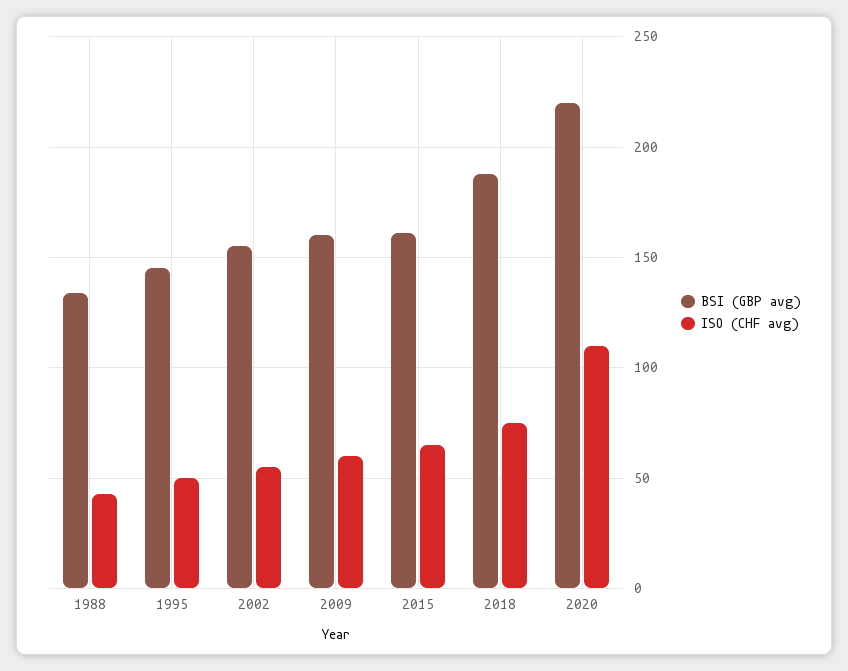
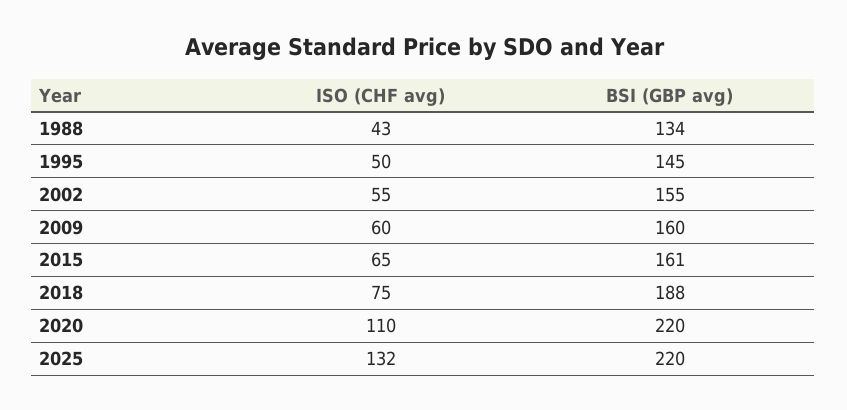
ISO (CHF avg), 2025: none -> 132
BSI (GBP avg), 2025: none -> 220

